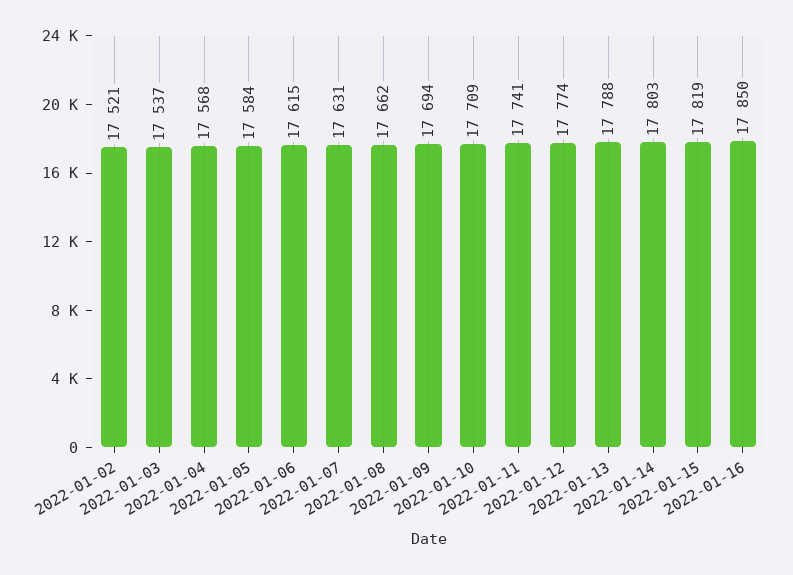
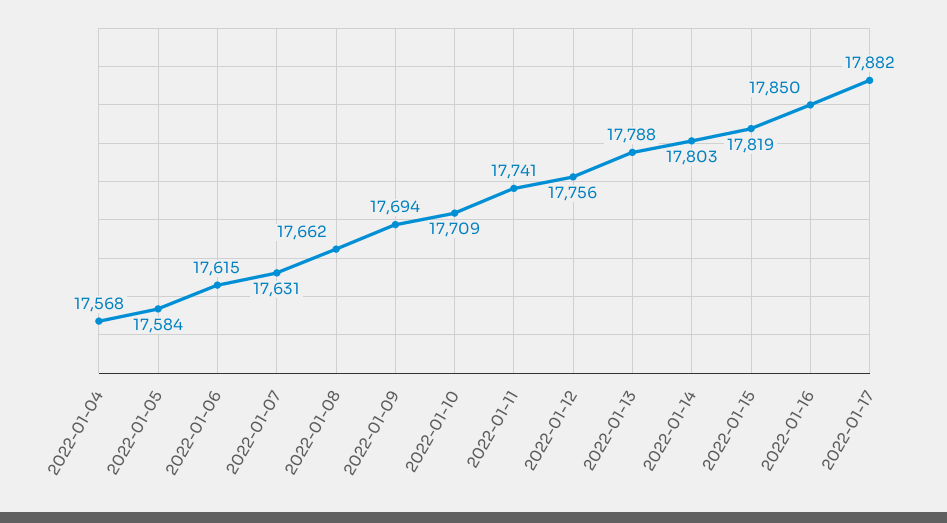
2022-01-02: 17521 -> none
2022-01-03: 17537 -> none
2022-01-12: 17774 -> 17756
2022-01-17: none -> 17882

